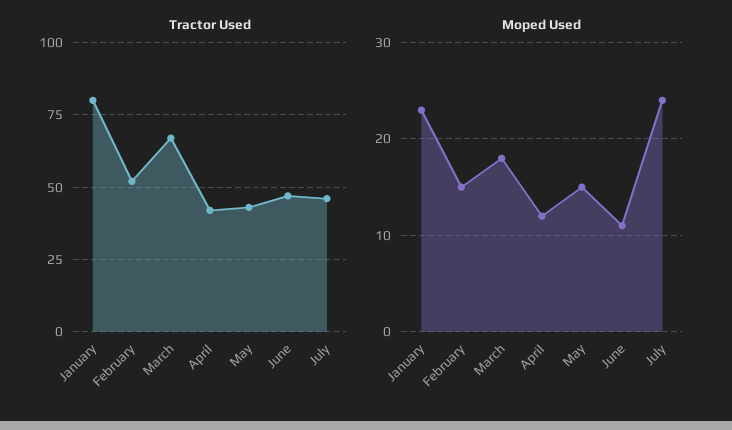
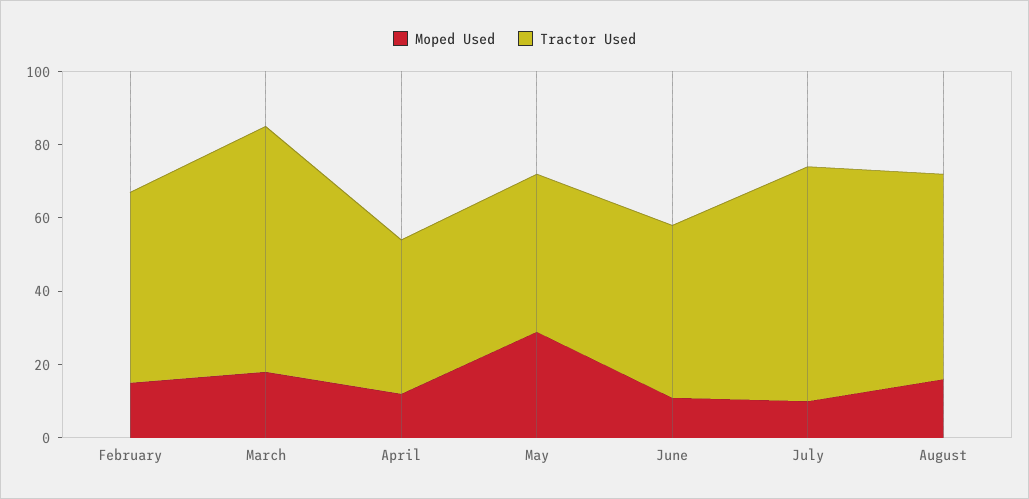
Tractor Used, January: 80 -> none
Tractor Used, July: 45 -> 65
Moped Used, January: 23 -> none
Moped Used, May: 15 -> 30
Moped Used, July: 24 -> 10
Moped Used, August: none -> 15
Tractor Used, August: none -> 55

